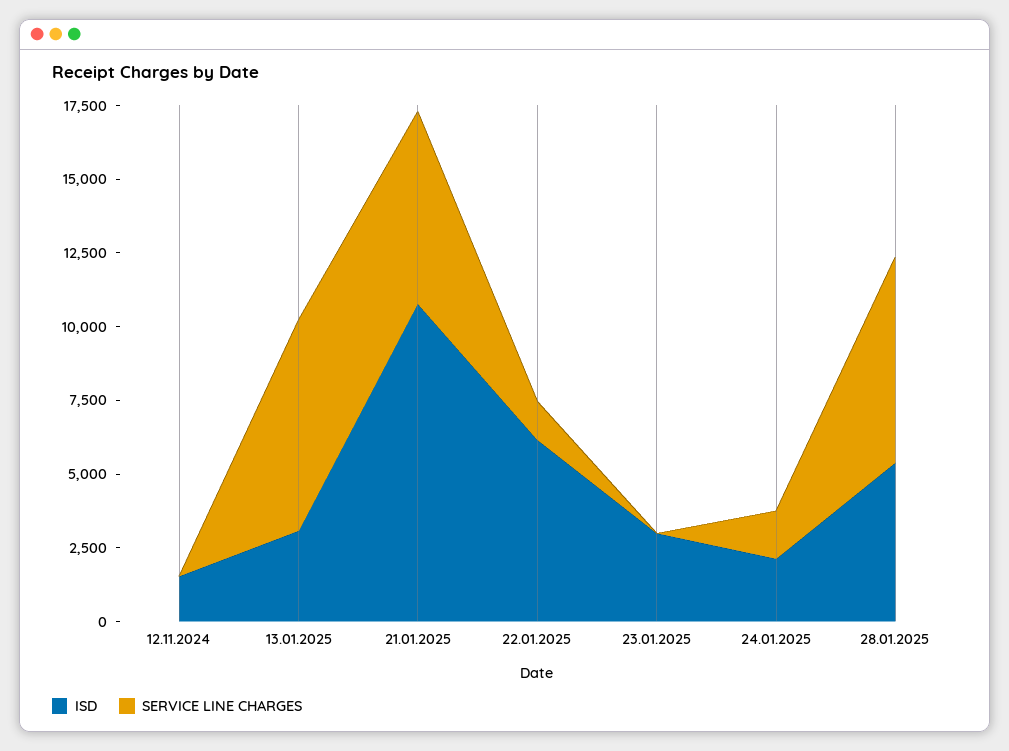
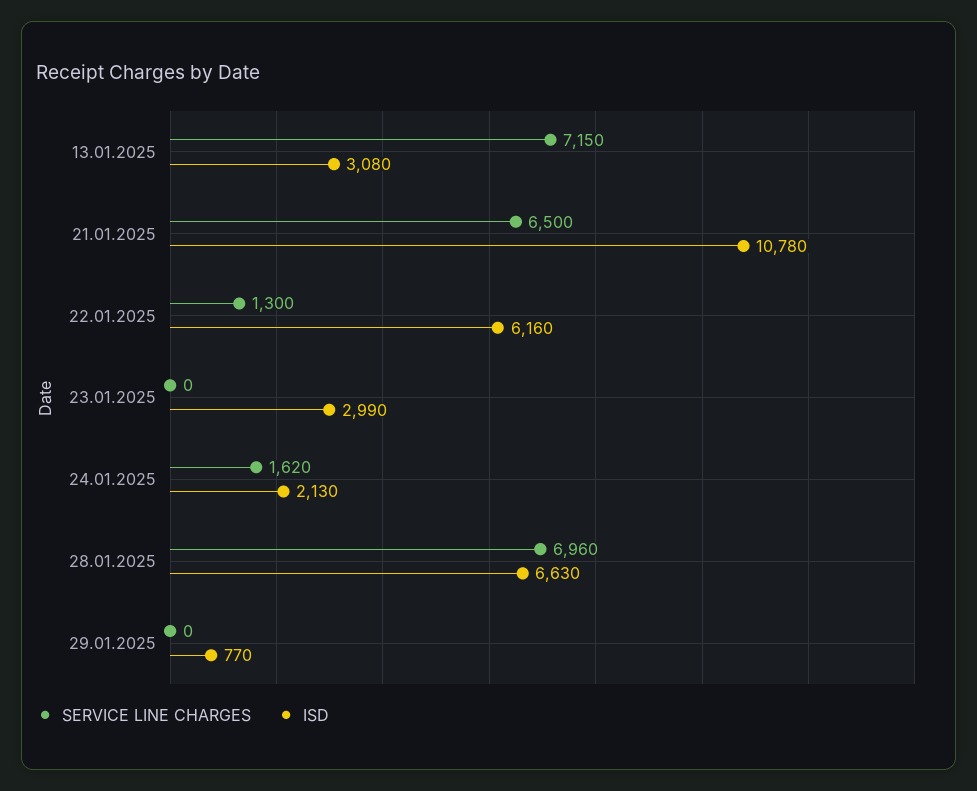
ISD, 12.11.2024: 1500 -> none
SERVICE LINE CHARGES, 12.11.2024: 0 -> none
ISD, 28.01.2025: 5500 -> 6630
SERVICE LINE CHARGES, 29.01.2025: none -> 0
ISD, 29.01.2025: none -> 770

